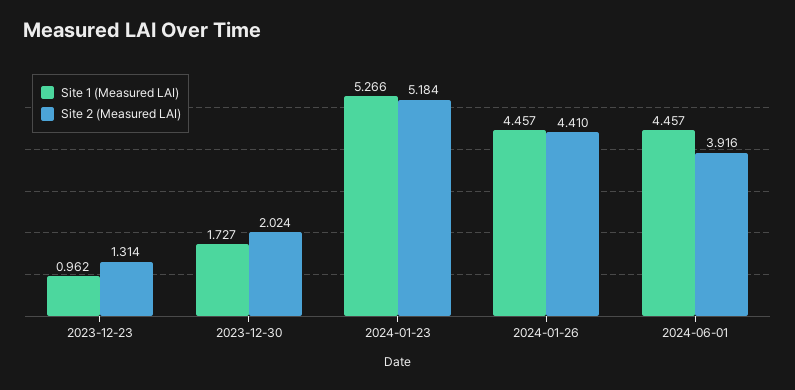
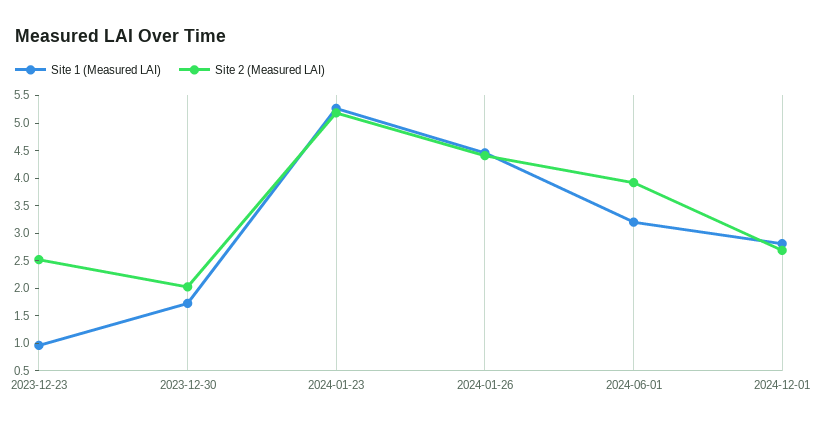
Site 2 (Measured LAI), 2023-12-23: 1.314 -> 2.5
Site 1 (Measured LAI), 2024-06-01: 4.457 -> 3.25
Site 1 (Measured LAI), 2024-12-01: none -> 2.75
Site 2 (Measured LAI), 2024-12-01: none -> 2.75

